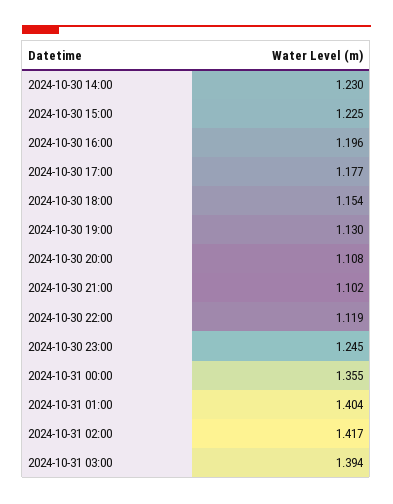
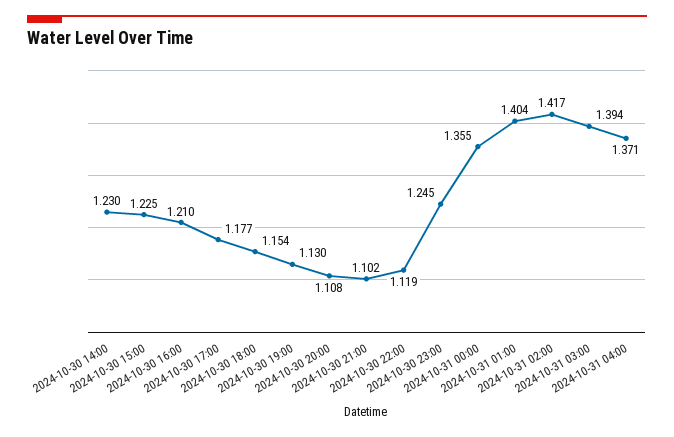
2024-10-30 16:00: 1.196 -> 1.21
2024-10-31 04:00: none -> 1.371

